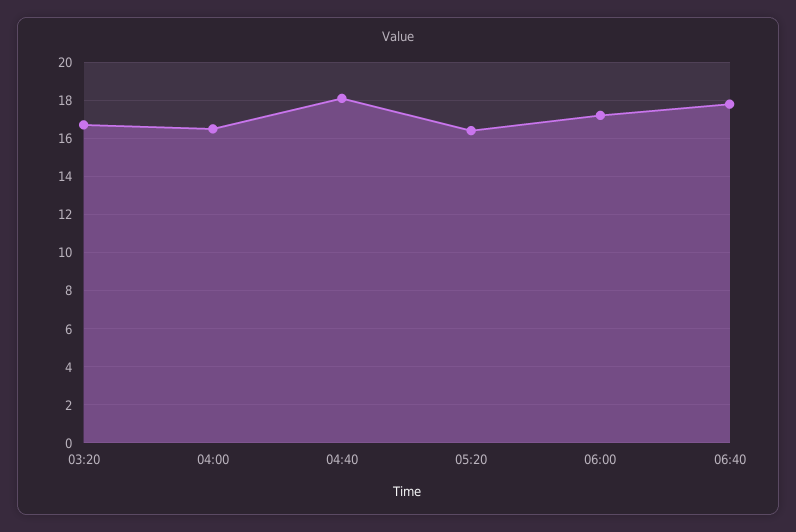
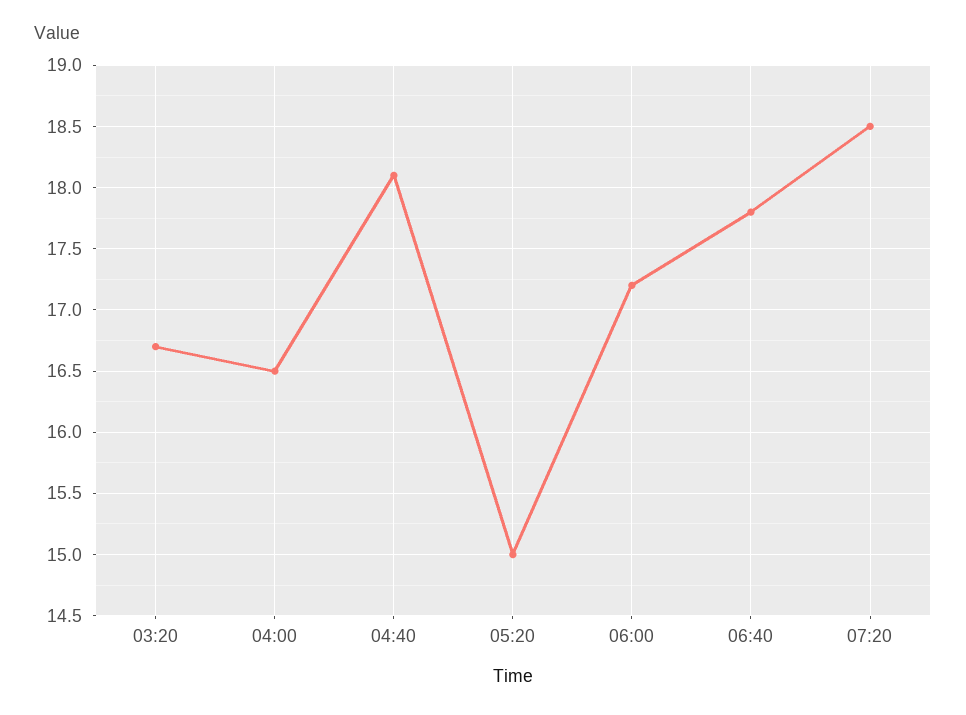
05:20: 16.5 -> 15
07:20: none -> 18.5

